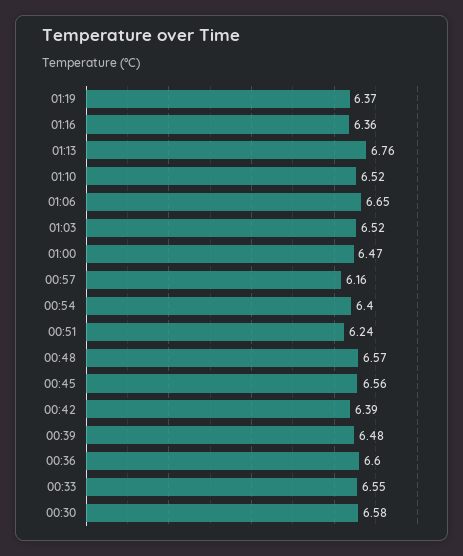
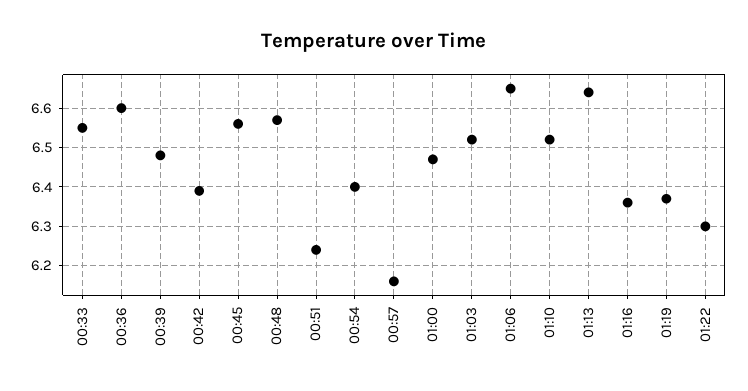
01:13: 6.76 -> 6.65
00:30: 6.58 -> none
01:22: none -> 6.3

